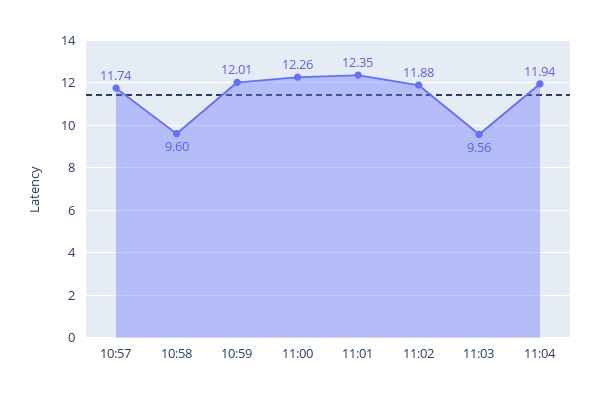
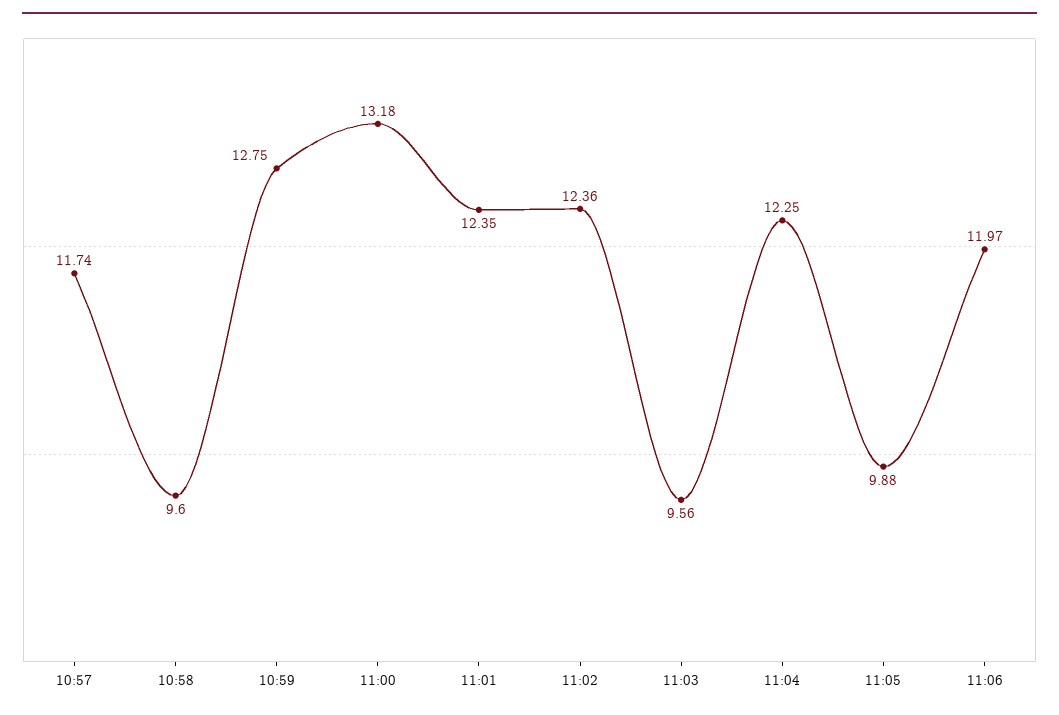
10:59: 12.01 -> 12.75
11:00: 12.26 -> 13.18
11:02: 11.88 -> 12.36
11:04: 11.94 -> 12.25
11:05: none -> 9.88
11:06: none -> 11.97

